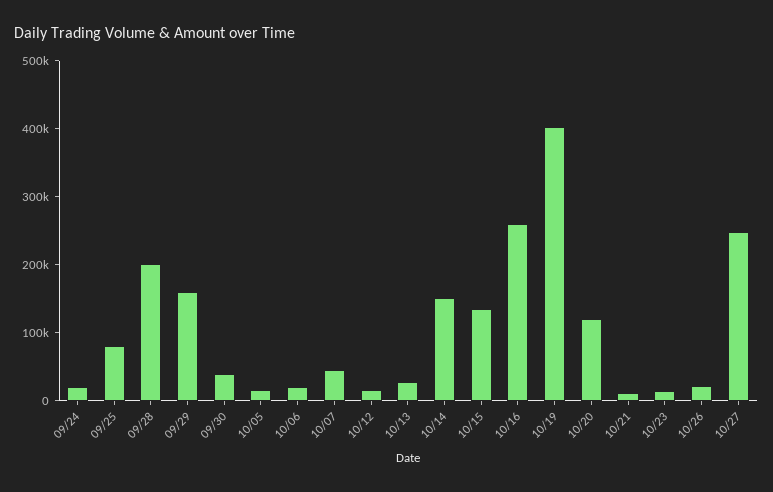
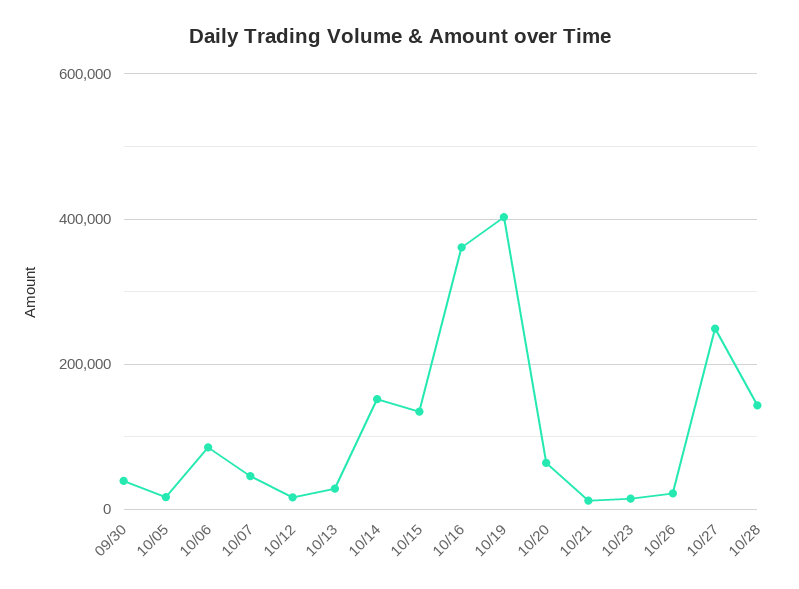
09/24: 20000 -> none
09/25: 80000 -> none
09/28: 200000 -> none
09/29: 160000 -> none
10/06: 20000 -> 80000
10/16: 260000 -> 360000
10/20: 120000 -> 60000
10/28: none -> 140000

